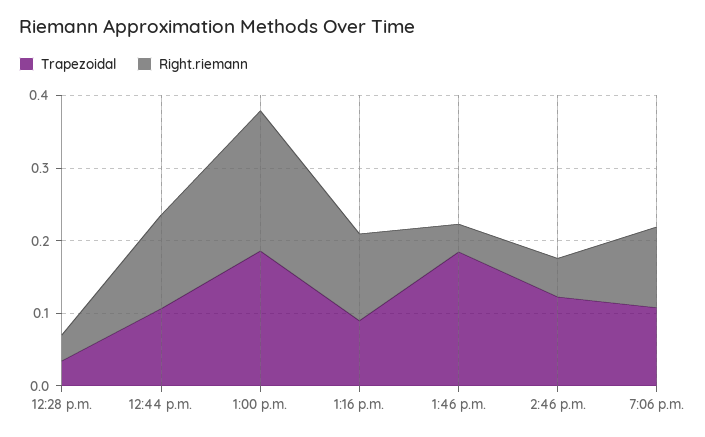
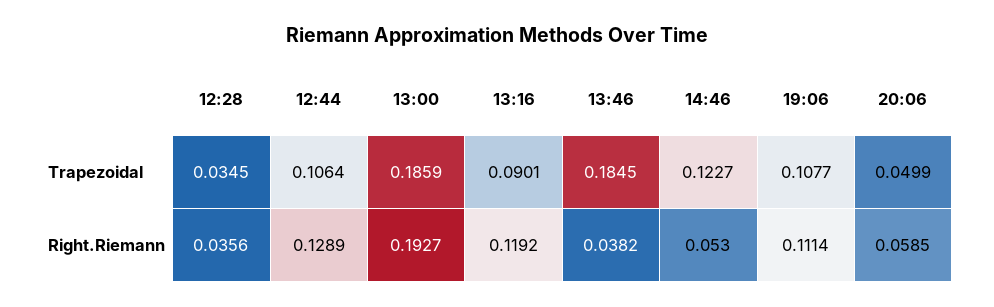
Trapezoidal, 20:06: none -> 0.0499
Right.riemann, 20:06: none -> 0.0585

